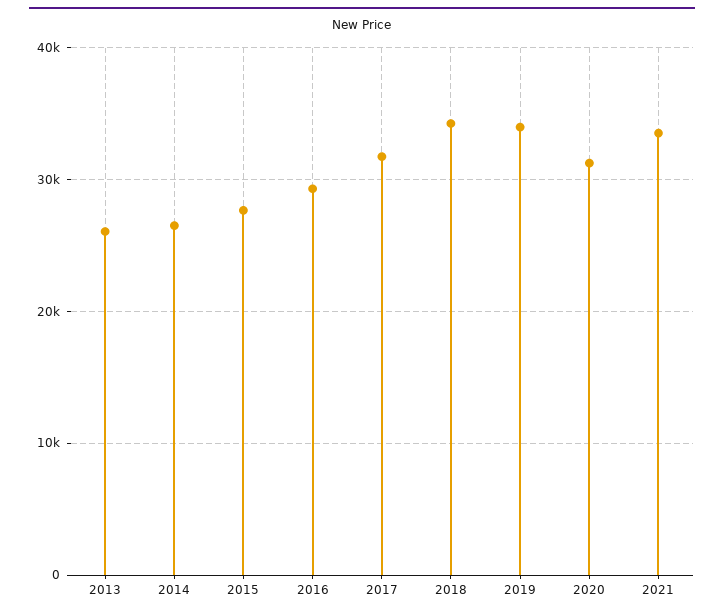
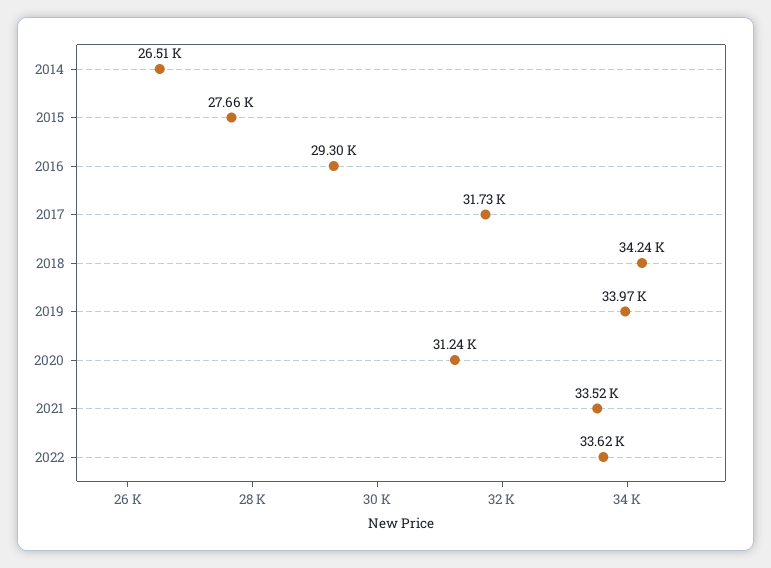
2013: 26000 -> none
2022: none -> 33620

